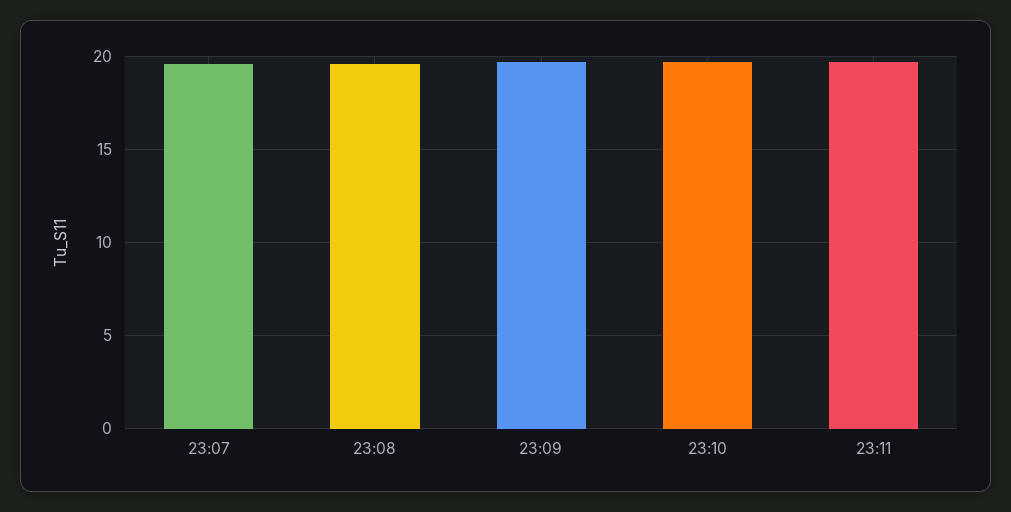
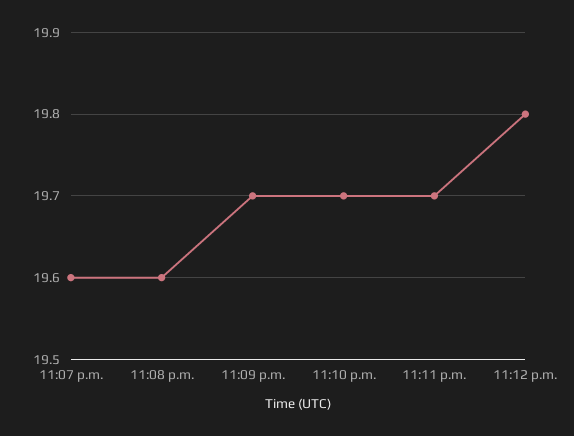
11:12 p.m.: none -> 19.8

